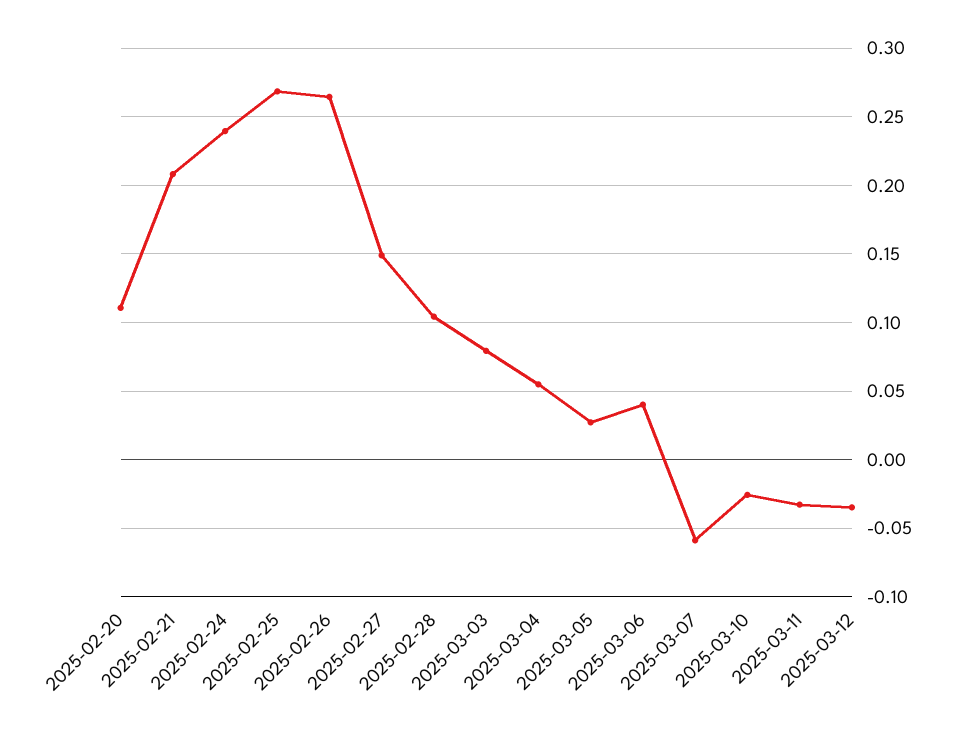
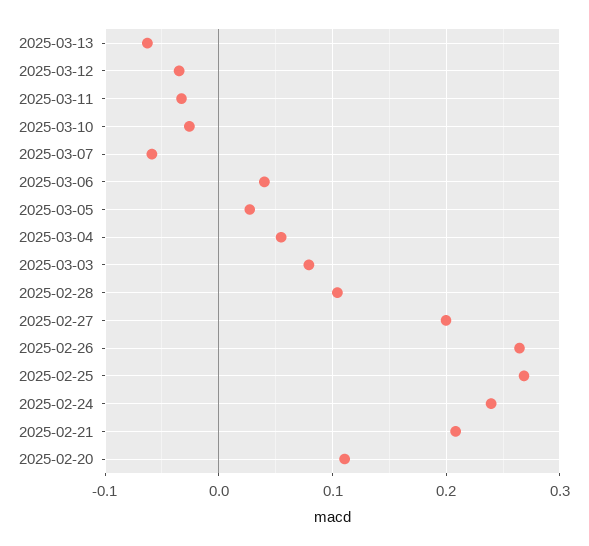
2025-02-27: 0.15 -> 0.2
2025-03-13: none -> -0.06

